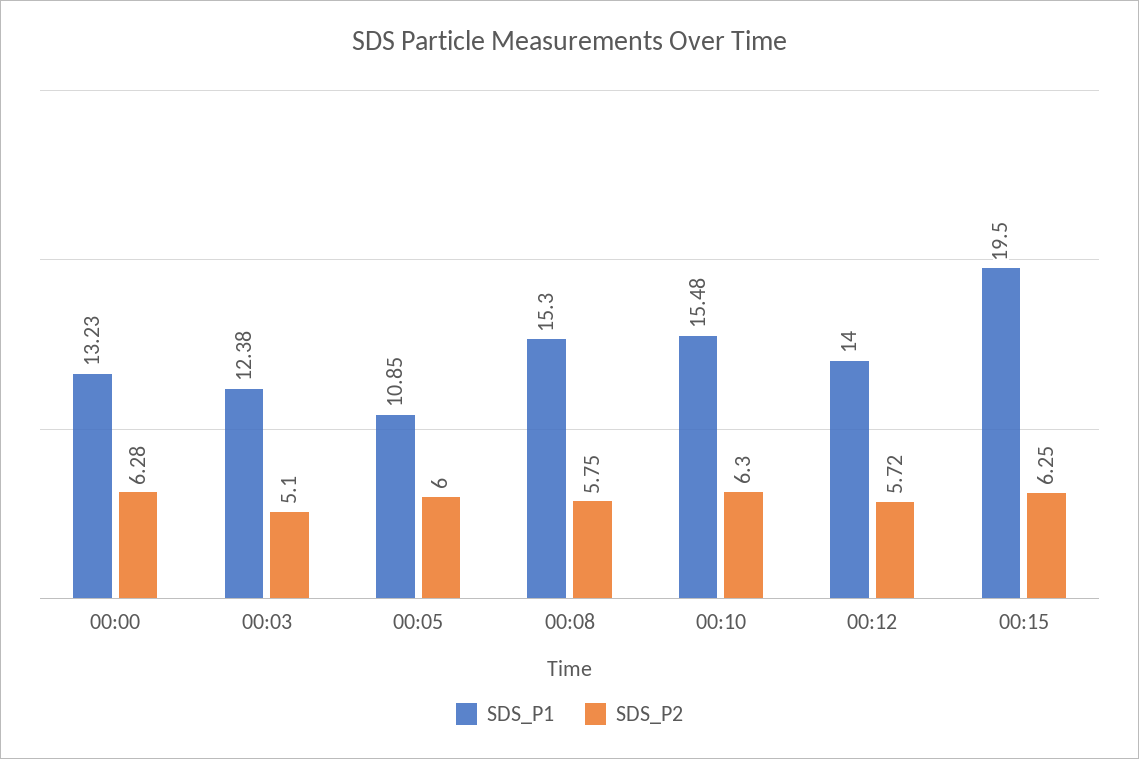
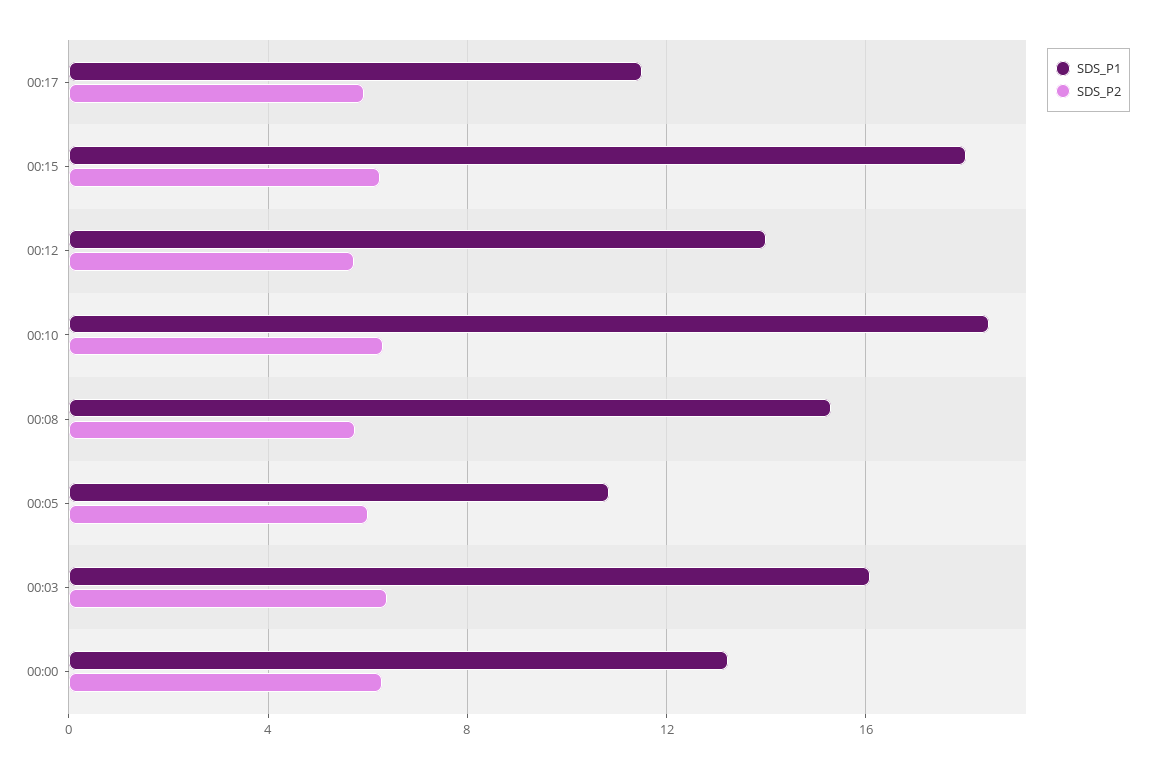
SDS_P1, 00:03: 12.38 -> 16
SDS_P2, 00:03: 5.1 -> 6.5
SDS_P1, 00:10: 15.48 -> 18.5
SDS_P1, 00:15: 19.5 -> 18
SDS_P1, 00:17: none -> 11.5
SDS_P2, 00:17: none -> 6

